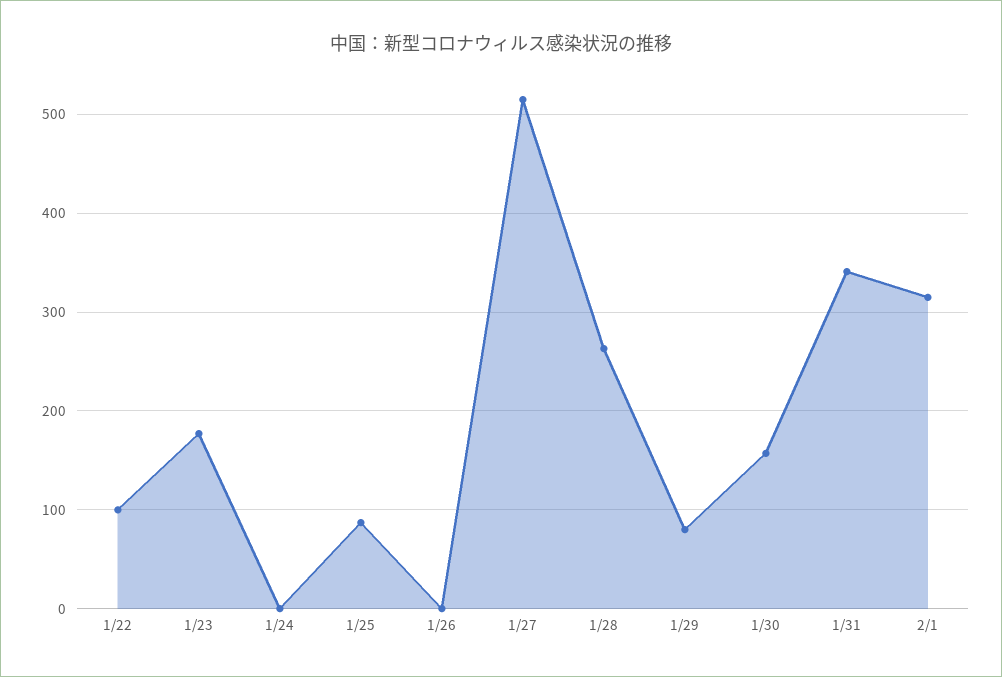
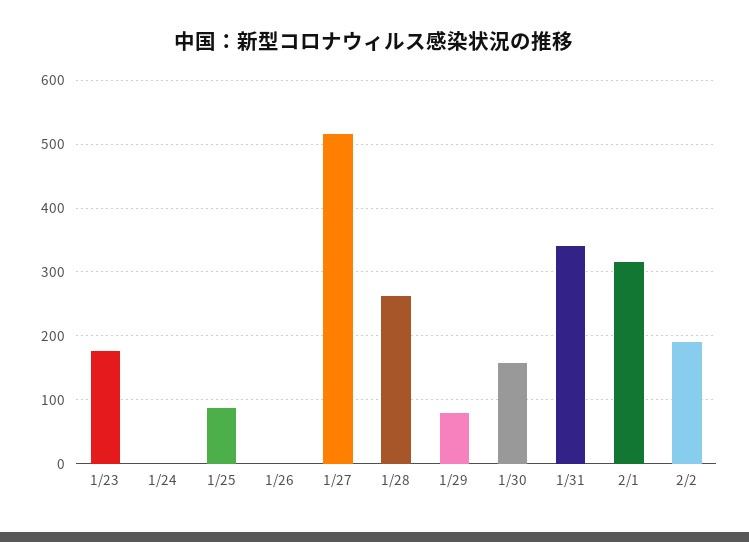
1/22: 100 -> none
2/2: none -> 190

